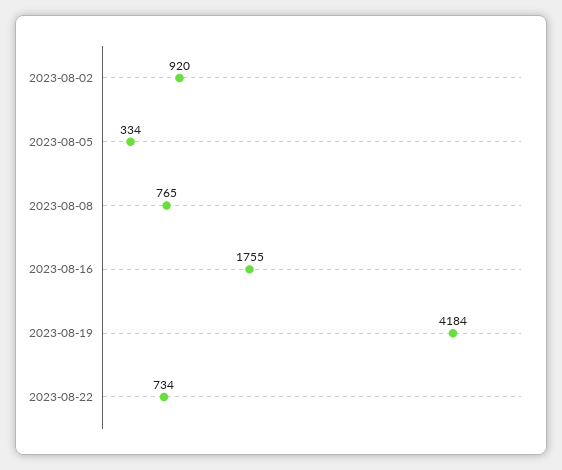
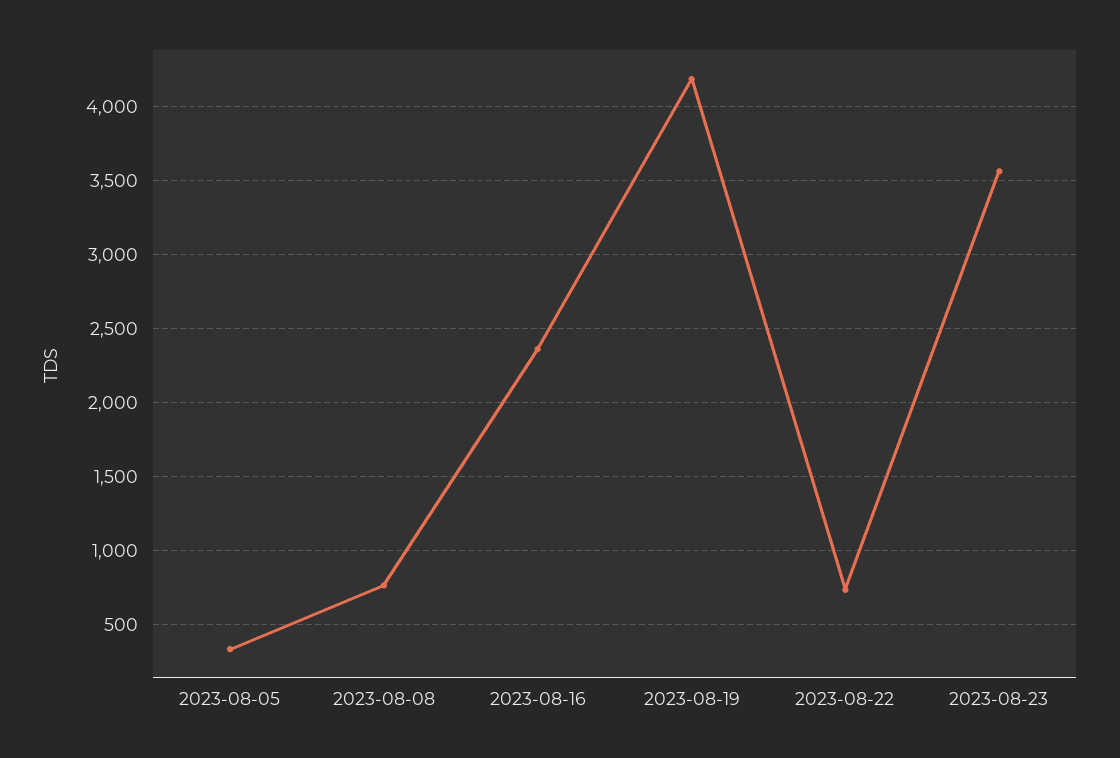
2023-08-02: 920 -> none
2023-08-16: 1755 -> 2350
2023-08-23: none -> 3550

